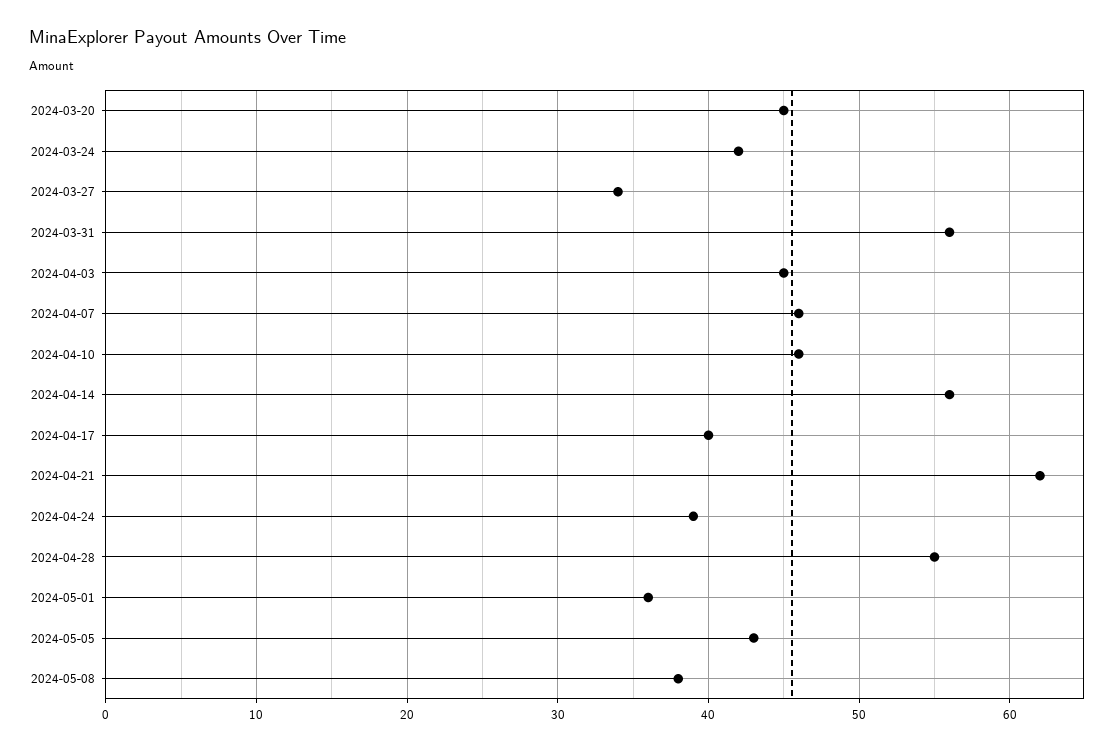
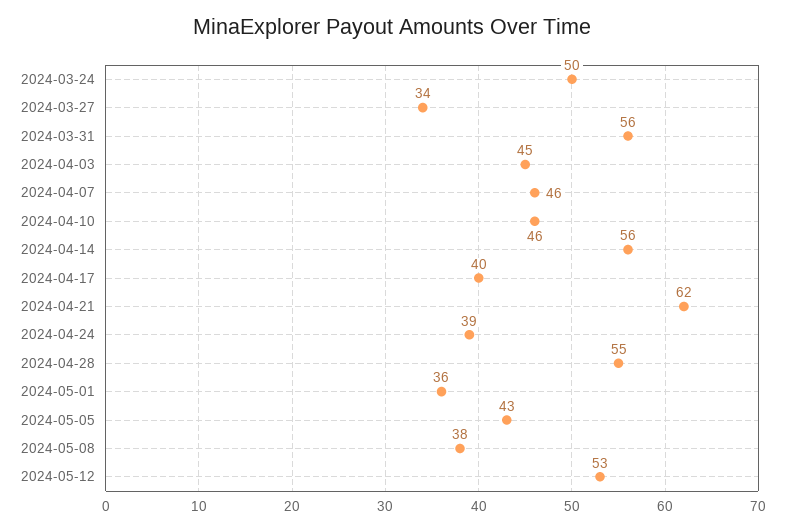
2024-03-20: 45 -> none
2024-03-24: 42 -> 50
2024-05-12: none -> 53

